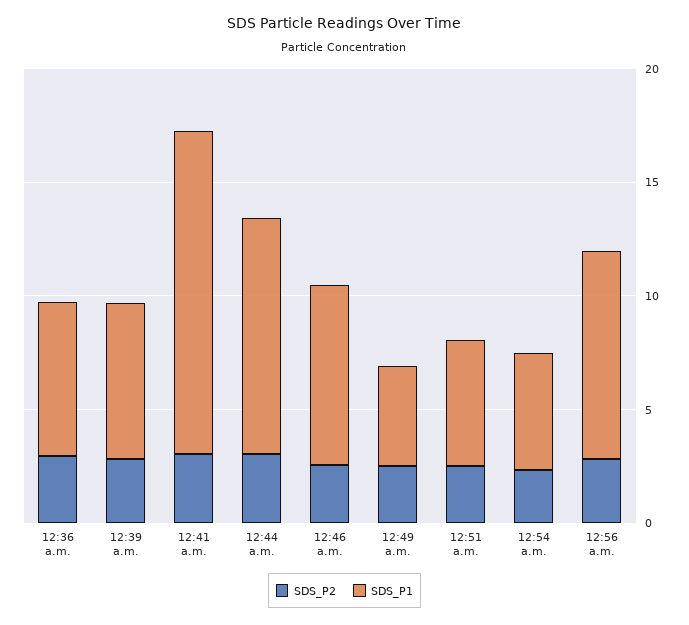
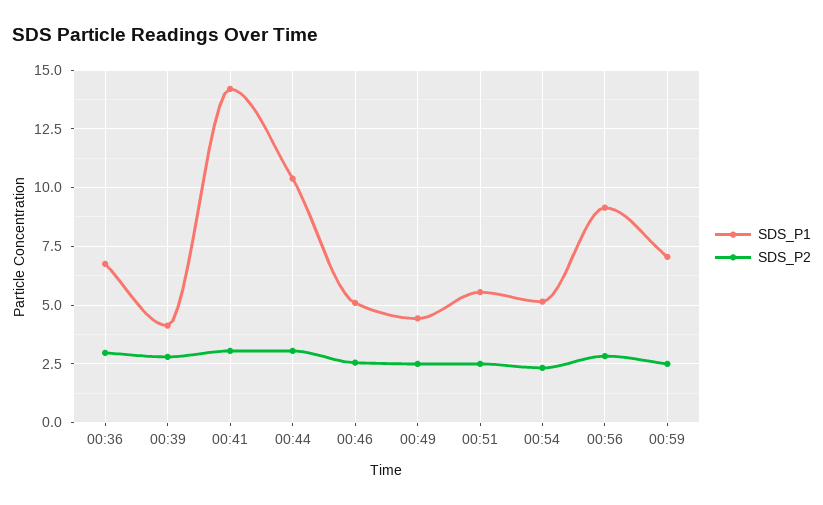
SDS_P1, 12:39 a.m.: 7 -> 4
SDS_P1, 12:46 a.m.: 8 -> 5
SDS_P1, 00:59: none -> 7
SDS_P2, 00:59: none -> 2.5

